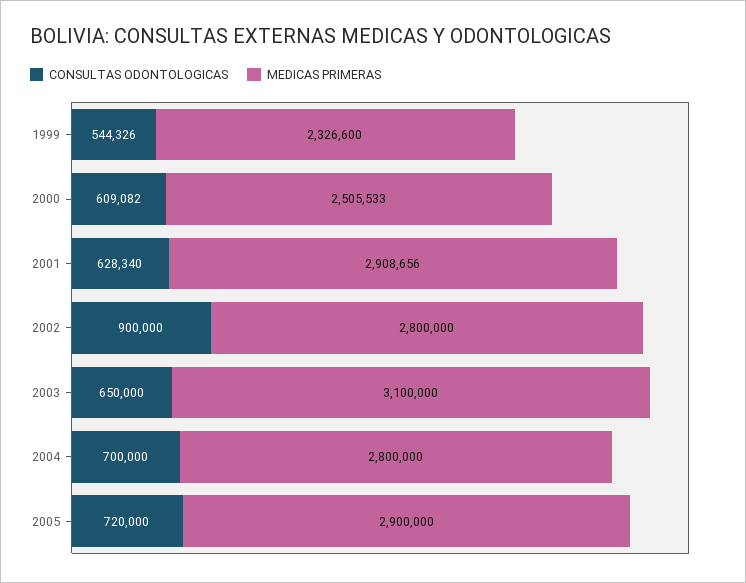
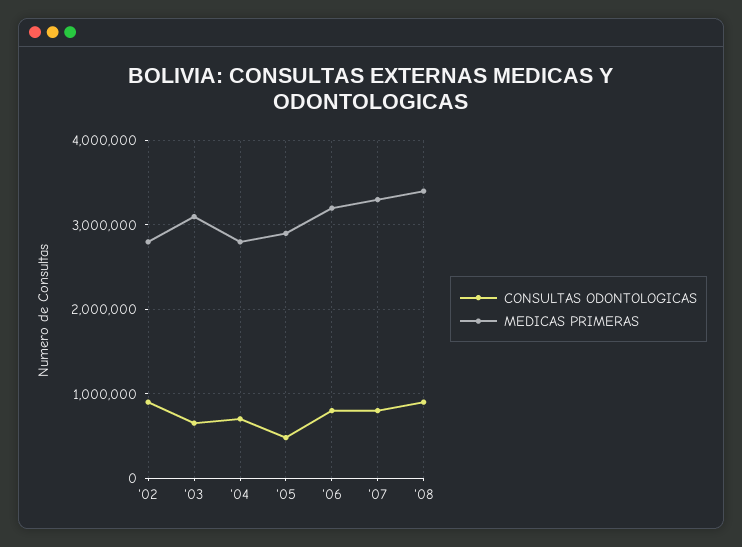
CONSULTAS ODONTOLOGICAS, 1999: 544326 -> none
MEDICAS PRIMERAS, 1999: 2326600 -> none
CONSULTAS ODONTOLOGICAS, 2000: 609082 -> none
MEDICAS PRIMERAS, 2000: 2505533 -> none
CONSULTAS ODONTOLOGICAS, 2001: 628340 -> none
MEDICAS PRIMERAS, 2001: 2908656 -> none
CONSULTAS ODONTOLOGICAS, 2005: 720000 -> 500000
CONSULTAS ODONTOLOGICAS, '06: none -> 800000
MEDICAS PRIMERAS, '06: none -> 3200000
CONSULTAS ODONTOLOGICAS, '07: none -> 800000
MEDICAS PRIMERAS, '07: none -> 3300000
CONSULTAS ODONTOLOGICAS, '08: none -> 900000
MEDICAS PRIMERAS, '08: none -> 3400000

